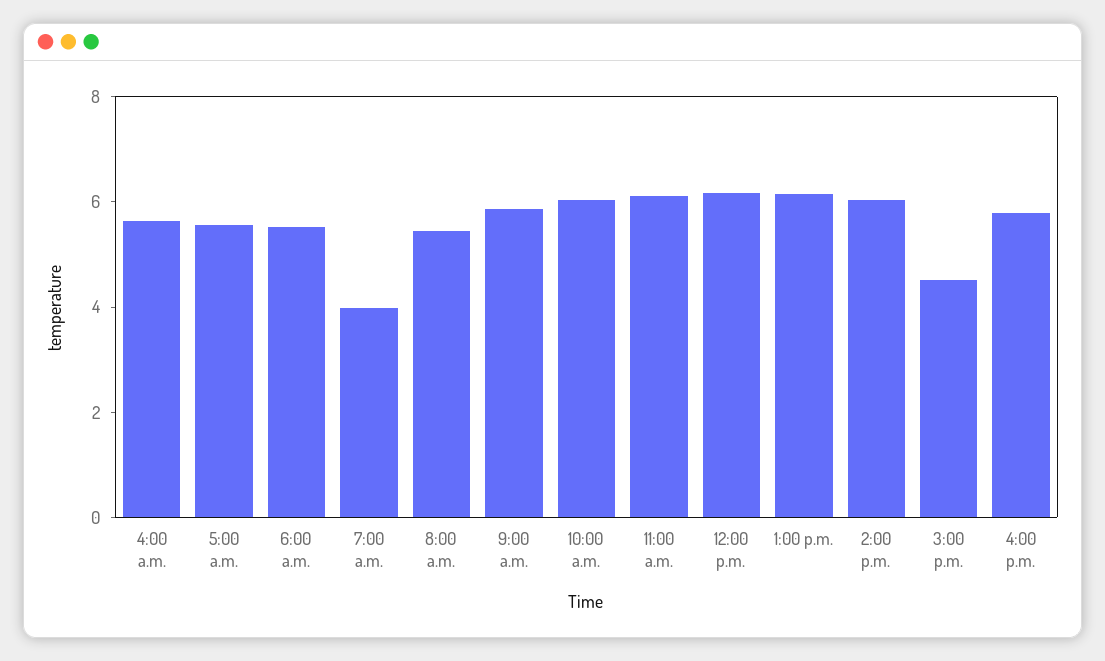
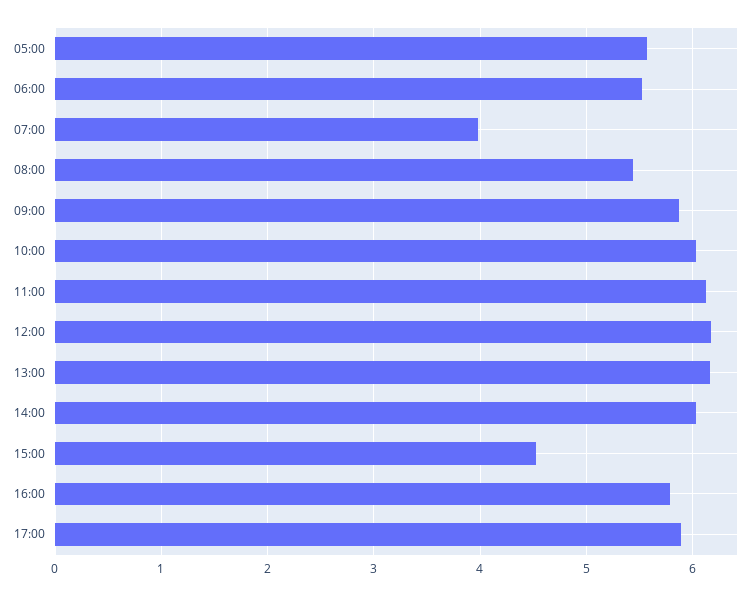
4:00 a.m.: 5.5 -> none
17:00: none -> 5.9

